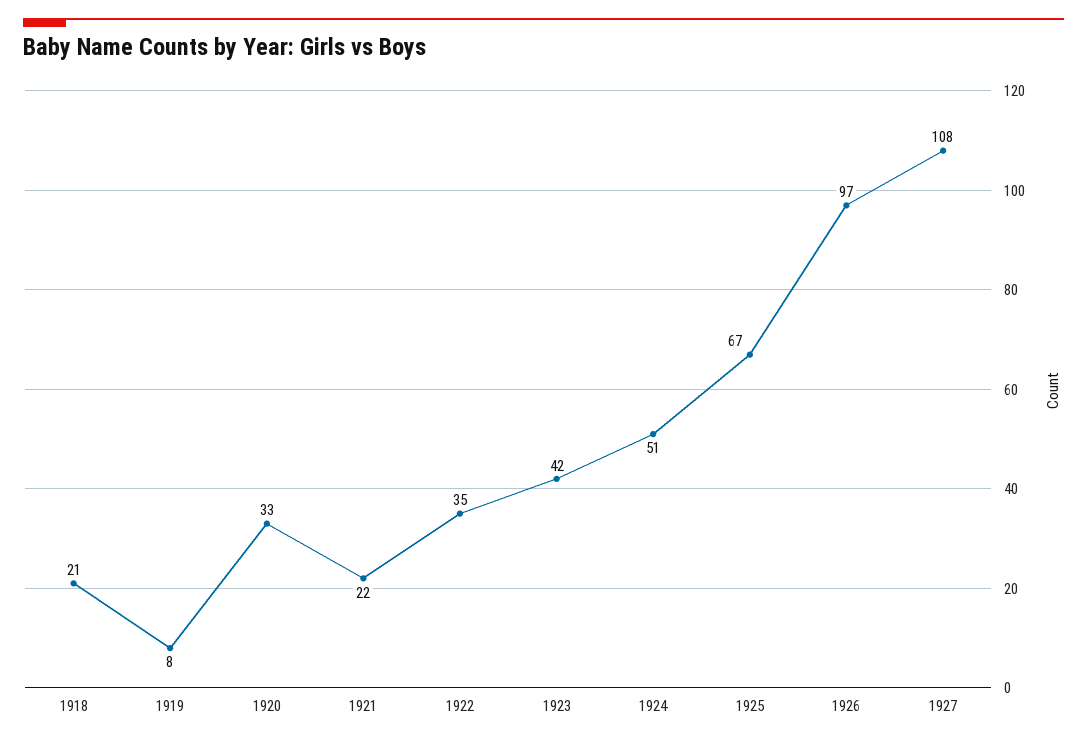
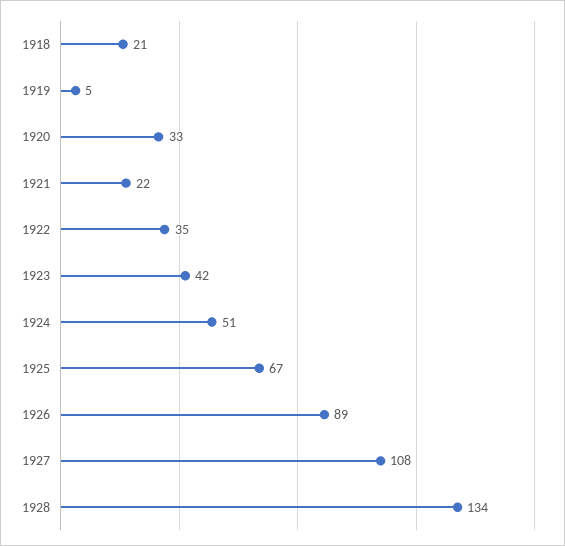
1919: 8 -> 5
1926: 97 -> 89
1928: none -> 134

